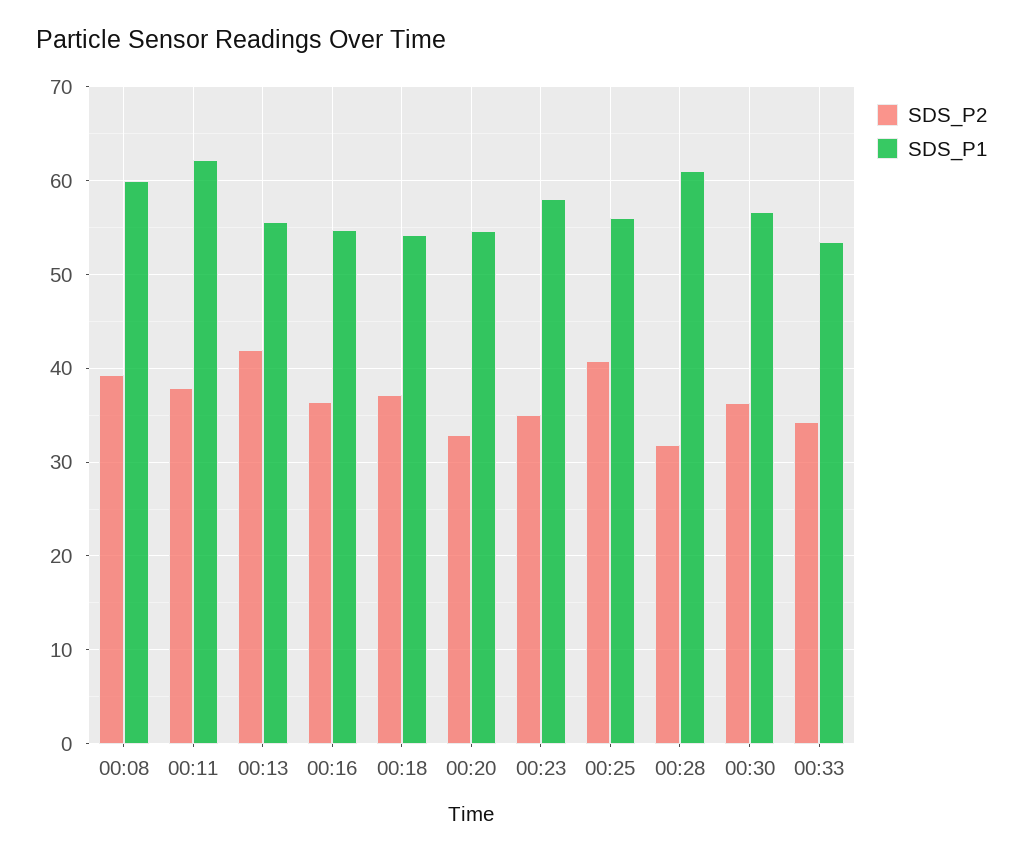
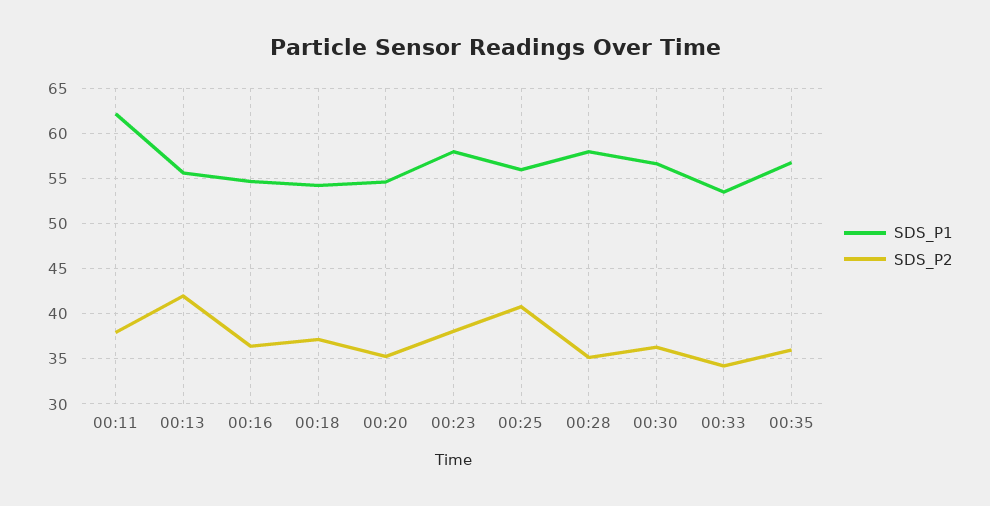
SDS_P2, 00:08: 39 -> none
SDS_P1, 00:08: 60 -> none
SDS_P2, 00:20: 33 -> 35
SDS_P2, 00:23: 35 -> 38
SDS_P2, 00:28: 32 -> 35
SDS_P1, 00:28: 61 -> 58
SDS_P1, 00:35: none -> 57
SDS_P2, 00:35: none -> 36

